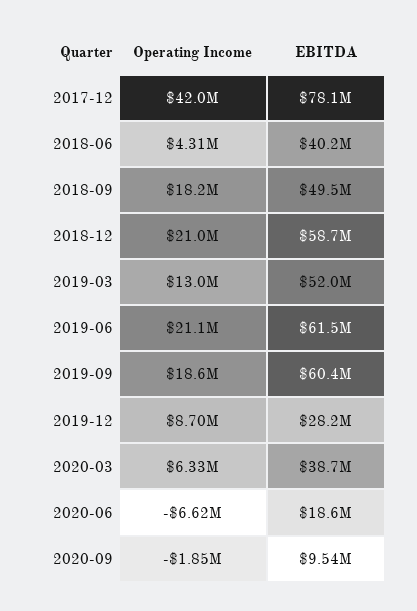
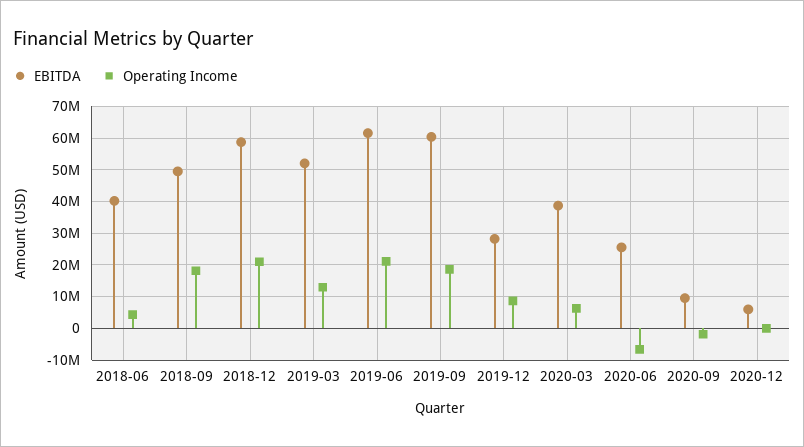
Operating Income, 2017-12: 42000000 -> none
EBITDA, 2017-12: 78100000 -> none
EBITDA, 2020-06: 18600000 -> 26000000
EBITDA, 2020-12: none -> 6000000
Operating Income, 2020-12: none -> 0

